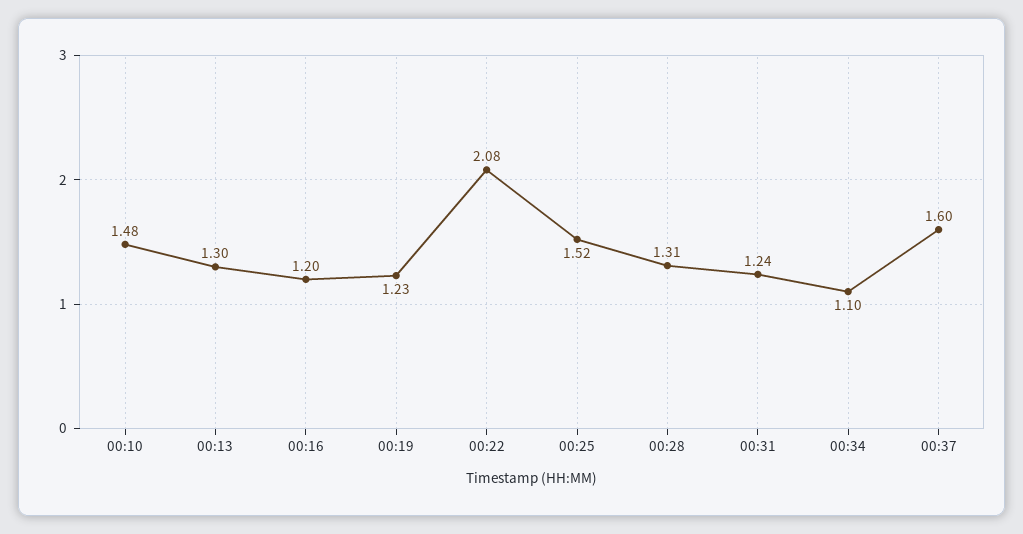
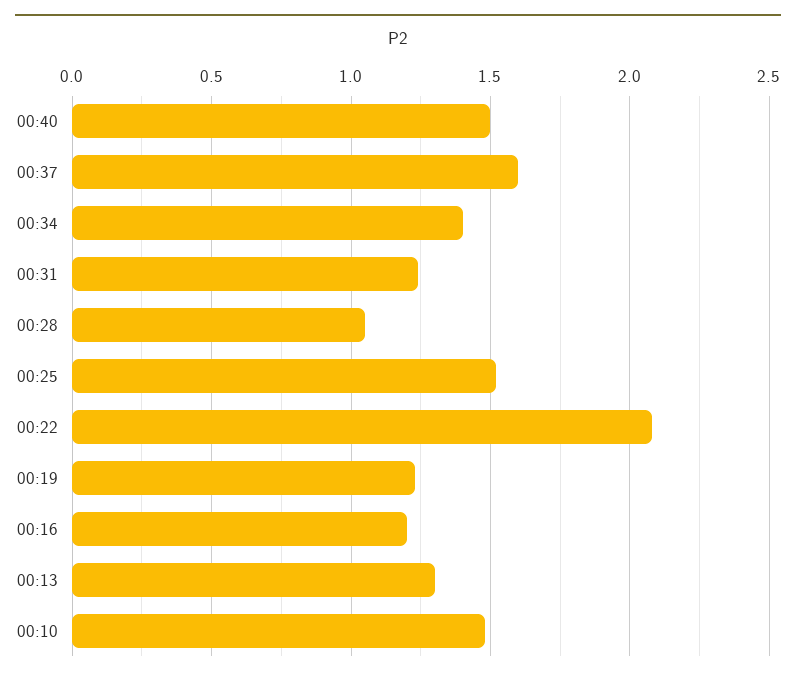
00:28: 1.31 -> 1.05
00:34: 1.1 -> 1.4
00:40: none -> 1.5

